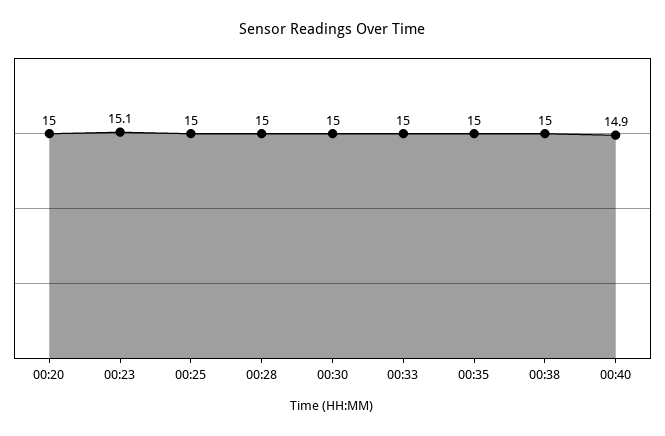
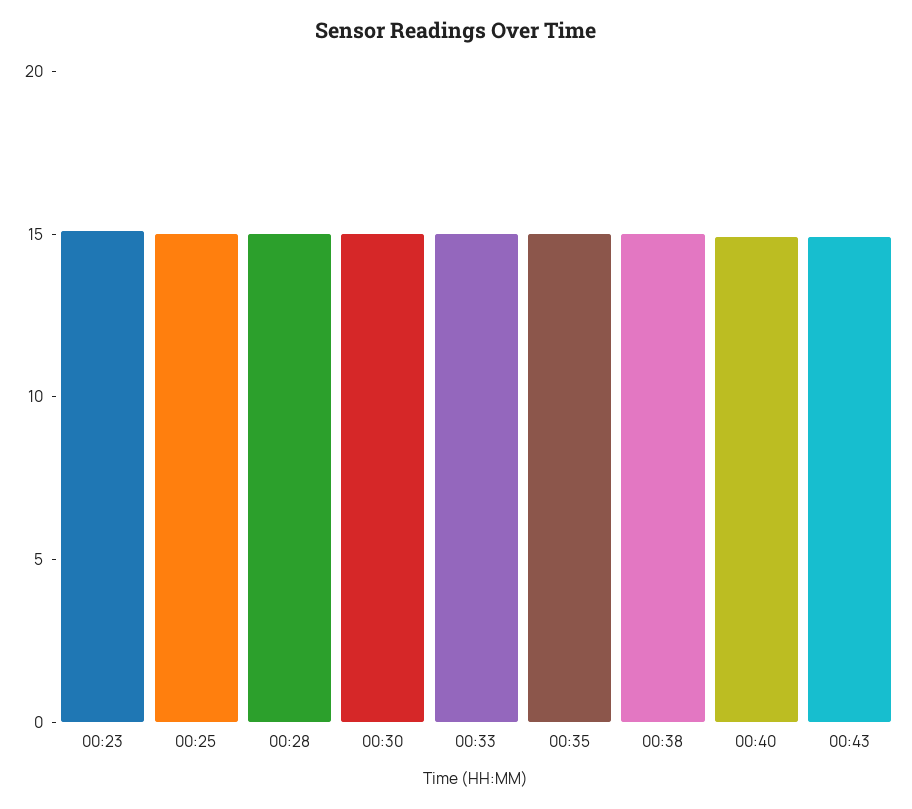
00:20: 15 -> none
00:43: none -> 15

